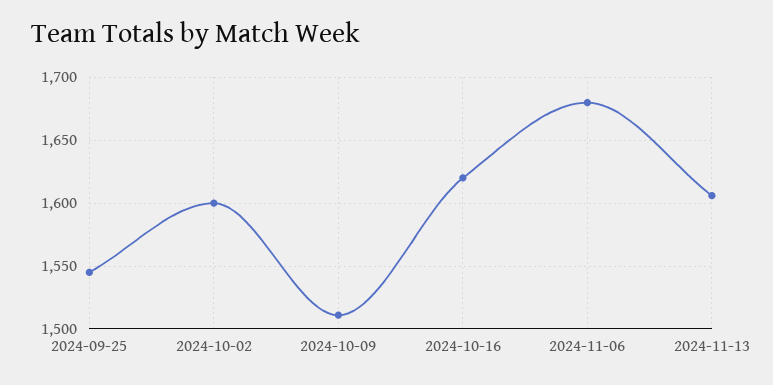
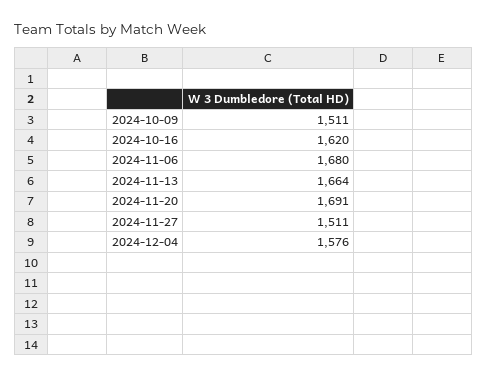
2024-09-25: 1545 -> none
2024-10-02: 1600 -> none
2024-11-13: 1605 -> 1664
2024-11-20: none -> 1691
2024-11-27: none -> 1511
2024-12-04: none -> 1576

